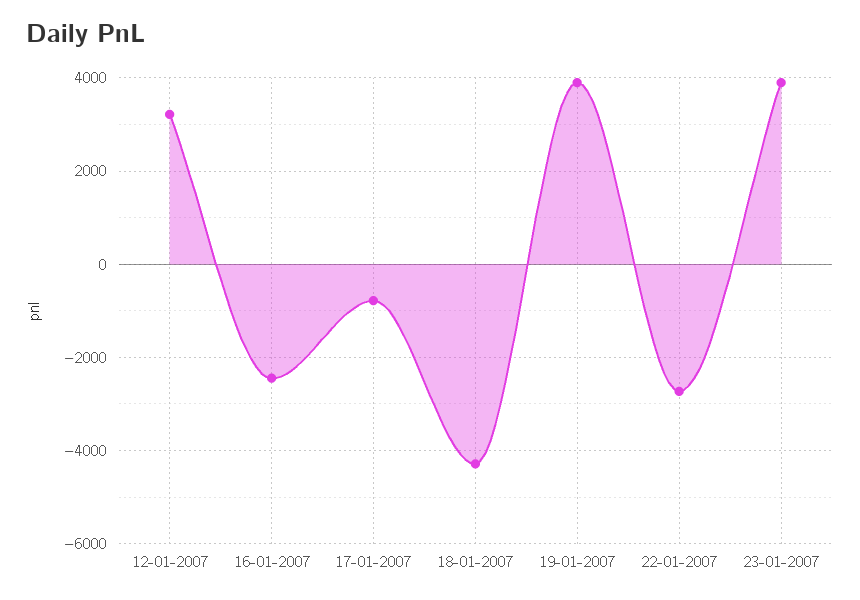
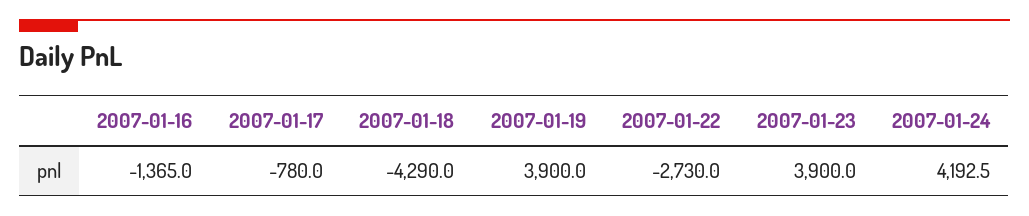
12-01-2007: 3200 -> none
16-01-2007: -2400 -> -1365
2007-01-24: none -> 4192.5

